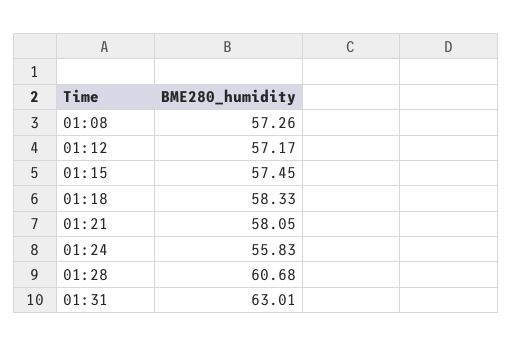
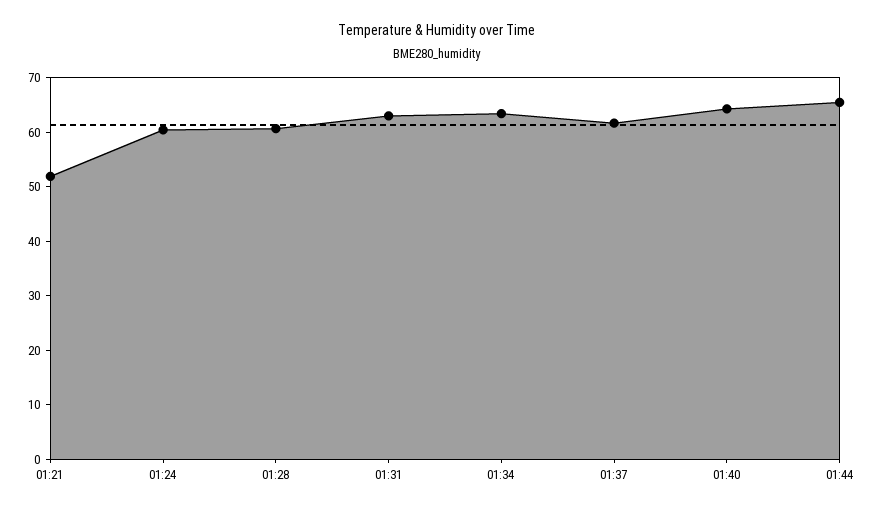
01:08: 57.26 -> none
01:12: 57.17 -> none
01:15: 57.45 -> none
01:18: 58.33 -> none
01:21: 58.05 -> 52
01:24: 55.83 -> 60
01:34: none -> 64
01:37: none -> 62
01:40: none -> 64
01:44: none -> 66

